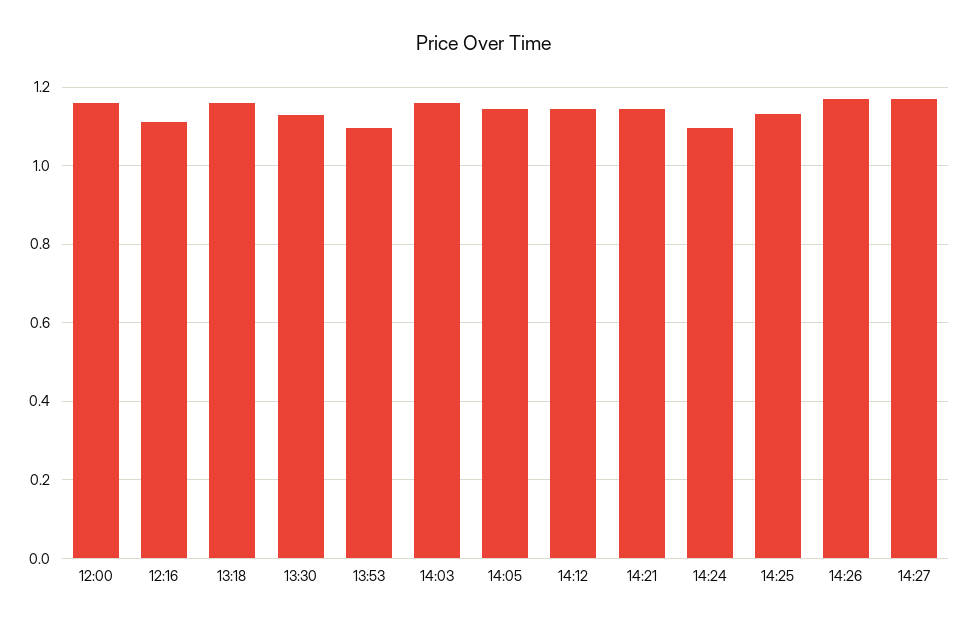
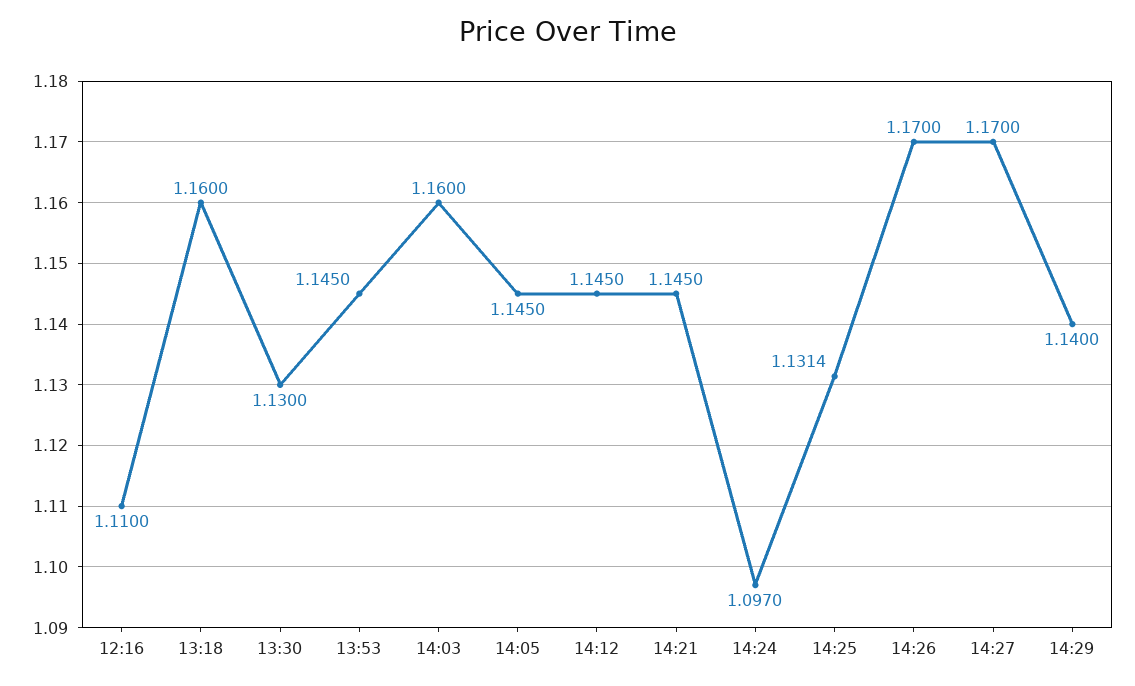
12:00: 1.16 -> none
13:53: 1.1 -> 1.145
14:29: none -> 1.14

